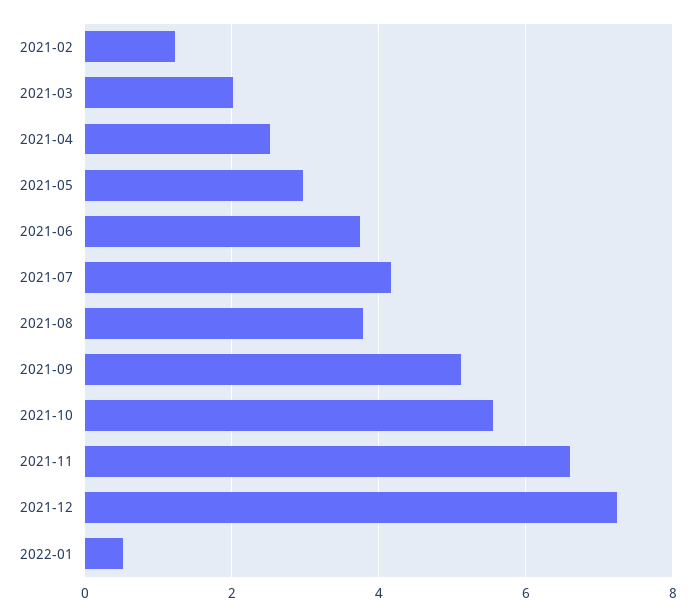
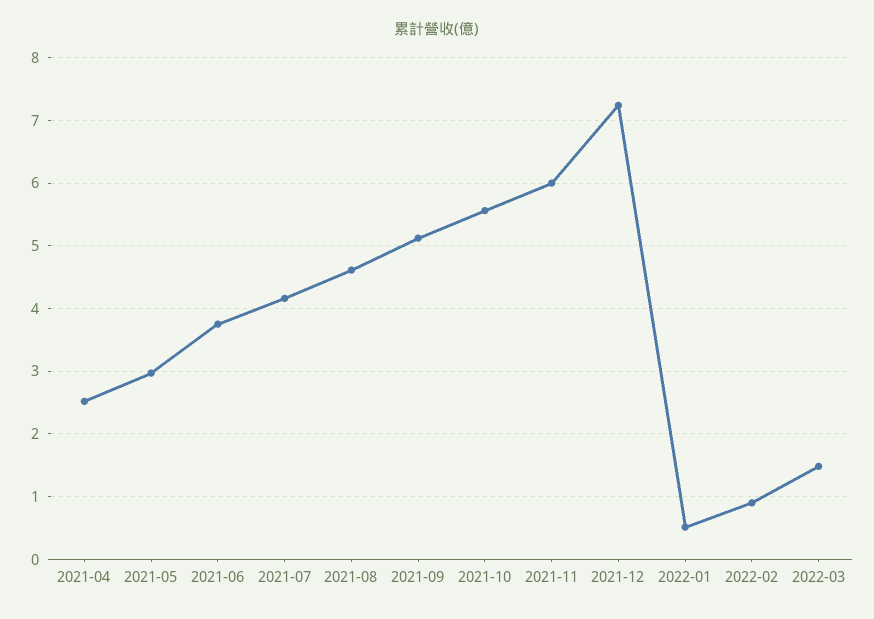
2021-02: 1.2 -> none
2021-03: 2 -> none
2021-08: 3.8 -> 4.6
2021-11: 6.6 -> 6
2022-02: none -> 0.9
2022-03: none -> 1.5

